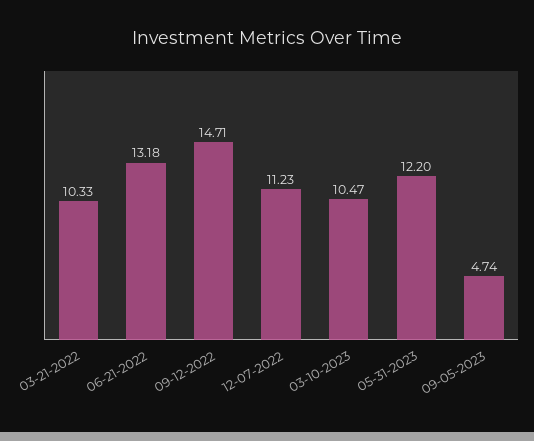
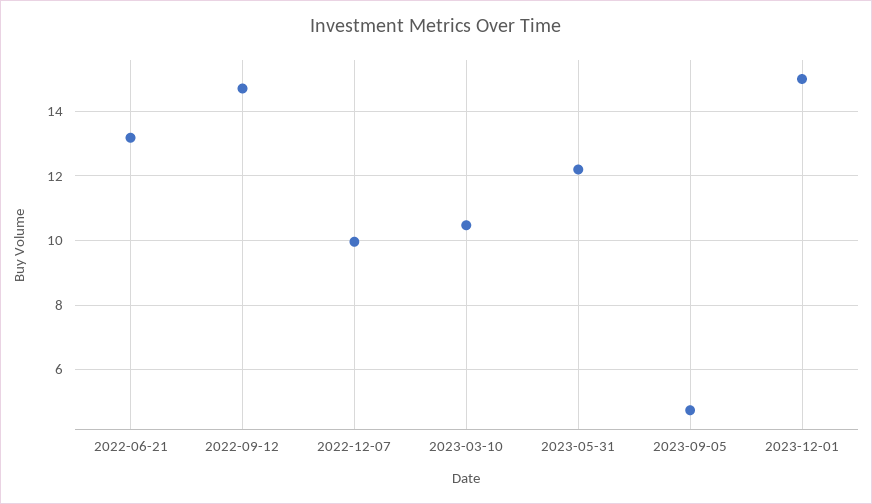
03-21-2022: 10.33 -> none
12-07-2022: 11.23 -> 10
2023-12-01: none -> 15

